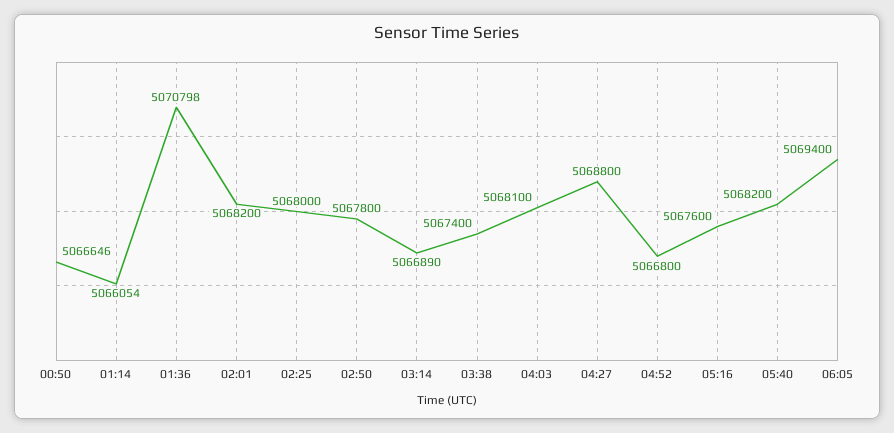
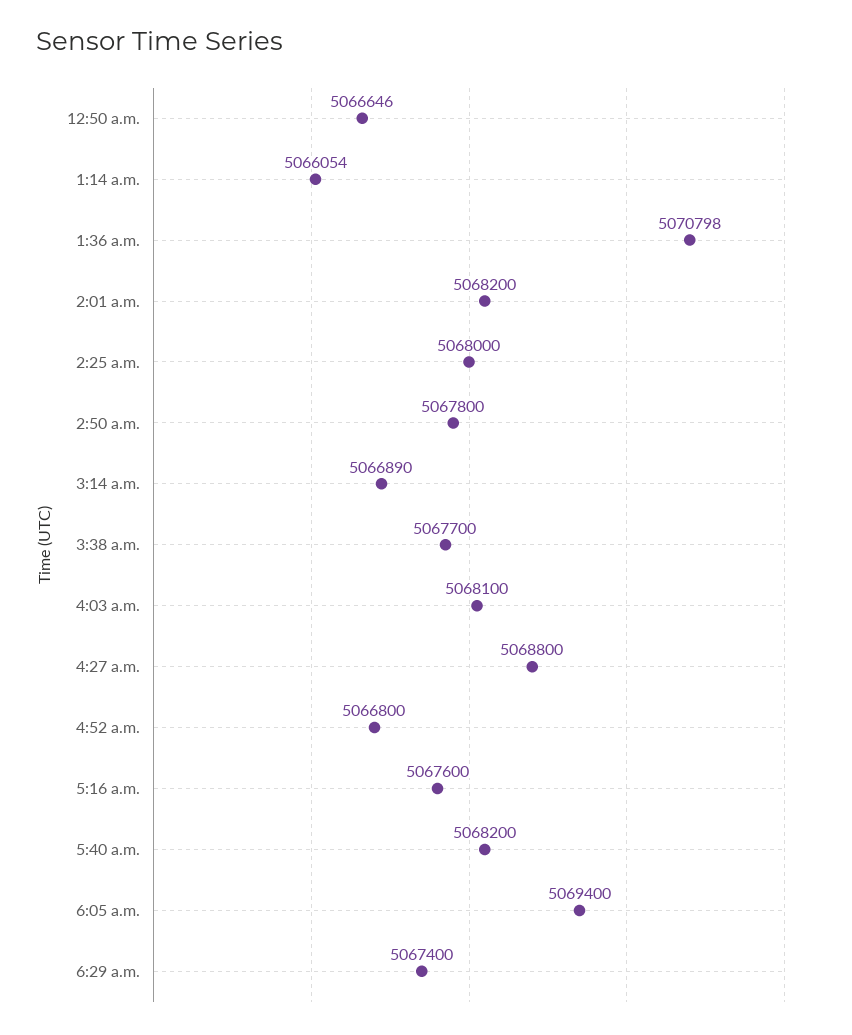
03:38: 5067400 -> 5067700
6:29 a.m.: none -> 5067400

